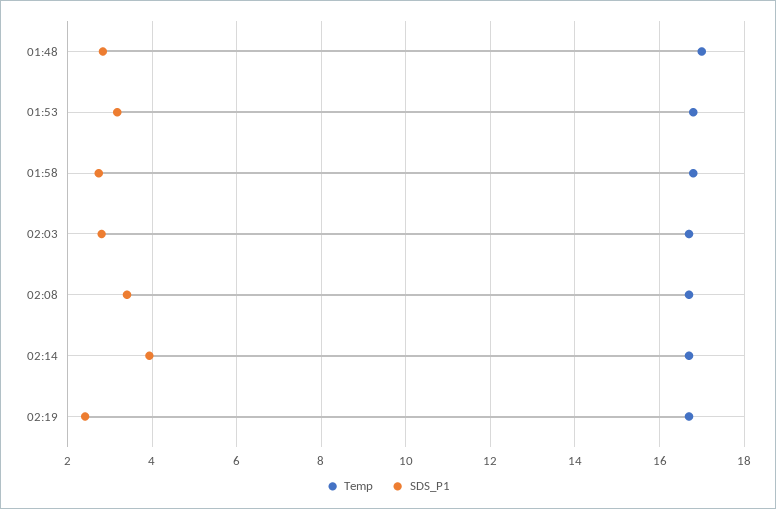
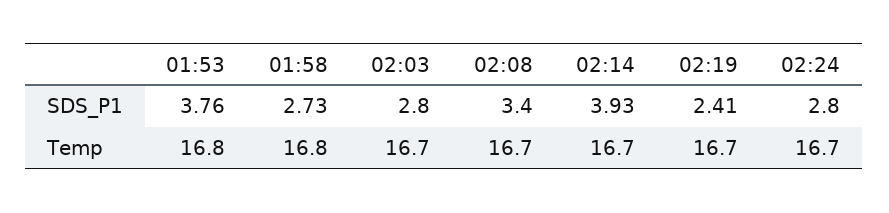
Temp, 01:48: 17 -> none
SDS_P1, 01:48: 2.8 -> none
SDS_P1, 01:53: 3.2 -> 3.76
SDS_P1, 02:24: none -> 2.8
Temp, 02:24: none -> 16.7

